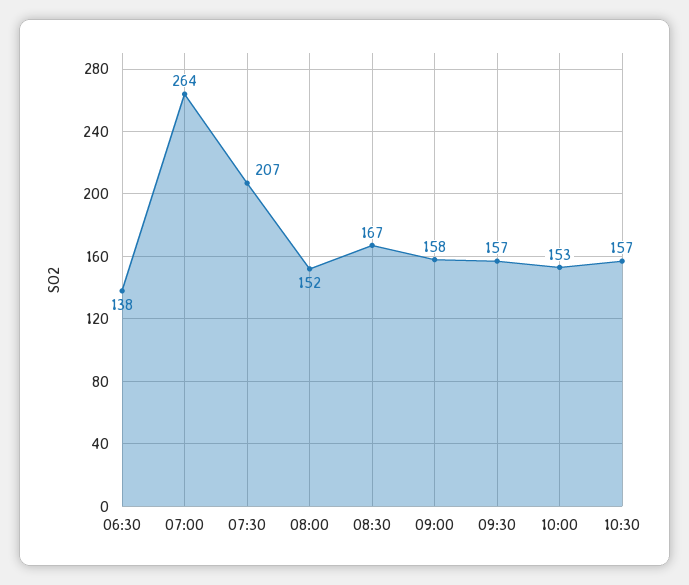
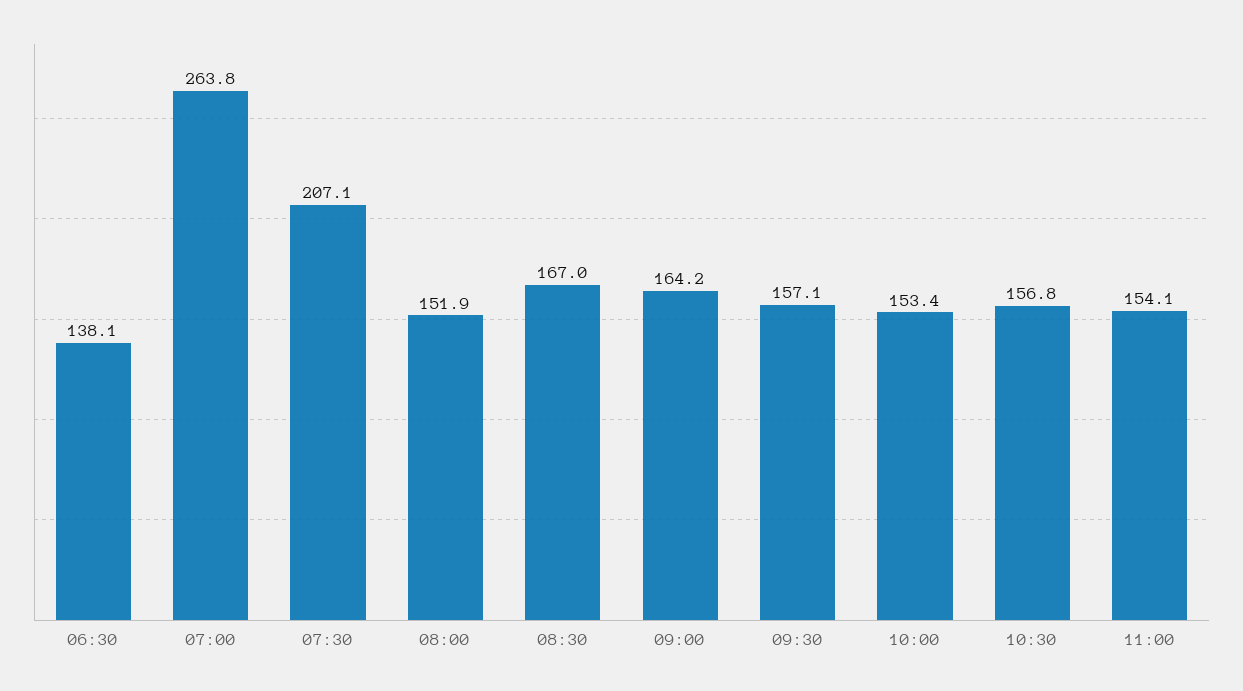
09:00: 158 -> 164.2
11:00: none -> 154.1

